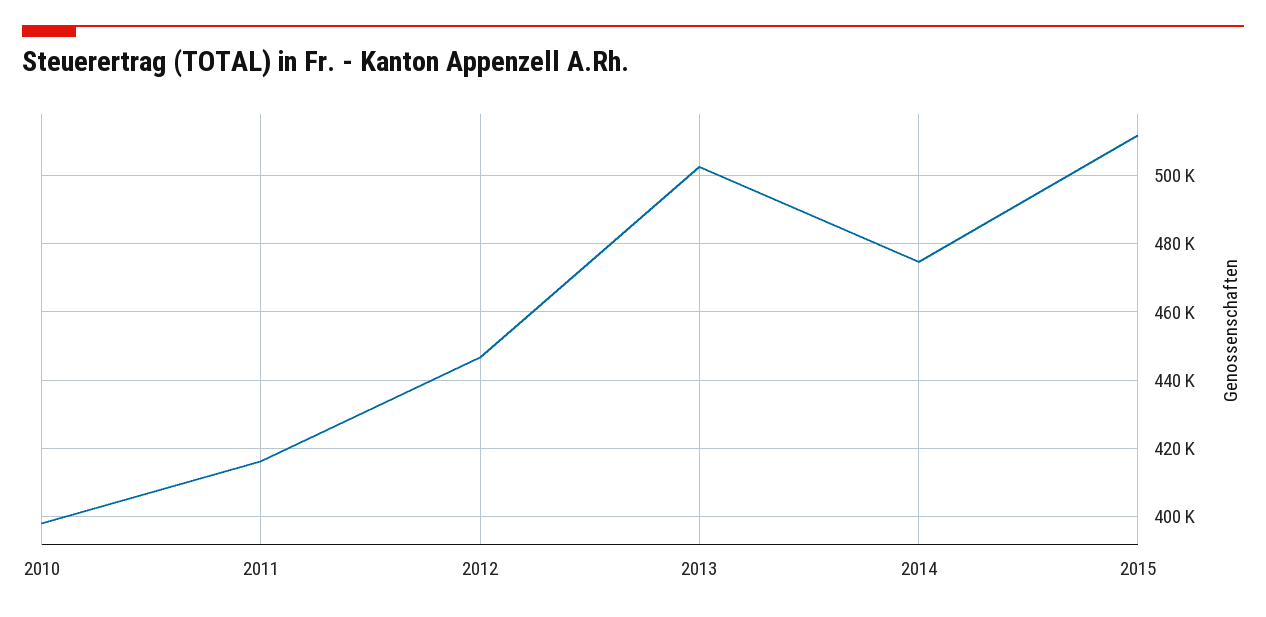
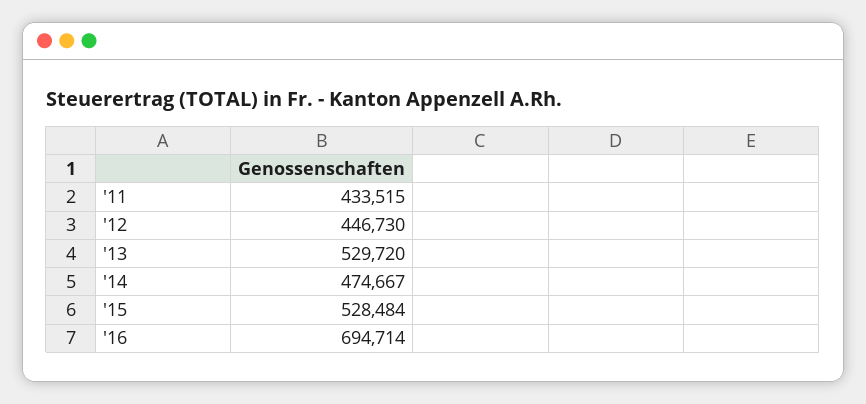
2010: 398000 -> none
2011: 416000 -> 433515
2013: 502000 -> 529720
2015: 512000 -> 528484
'16: none -> 694714

